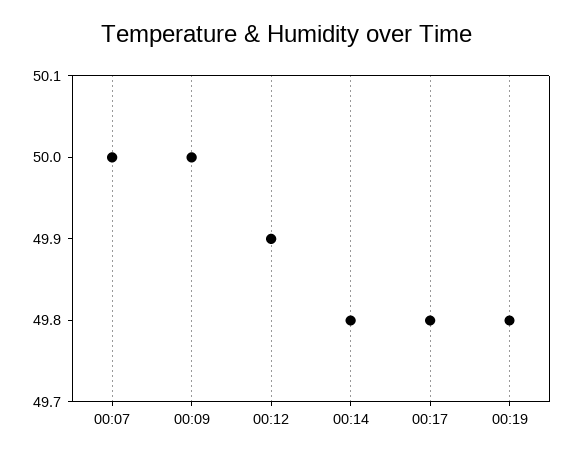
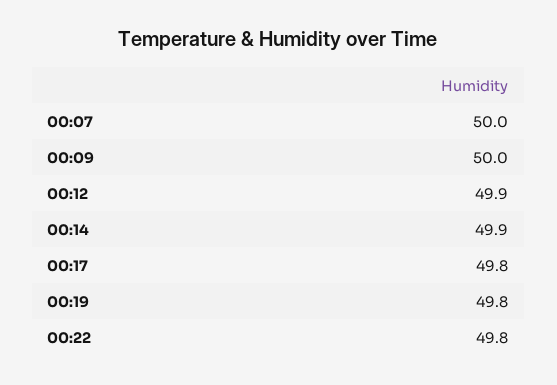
00:14: 49.8 -> 49.9
00:22: none -> 49.8

